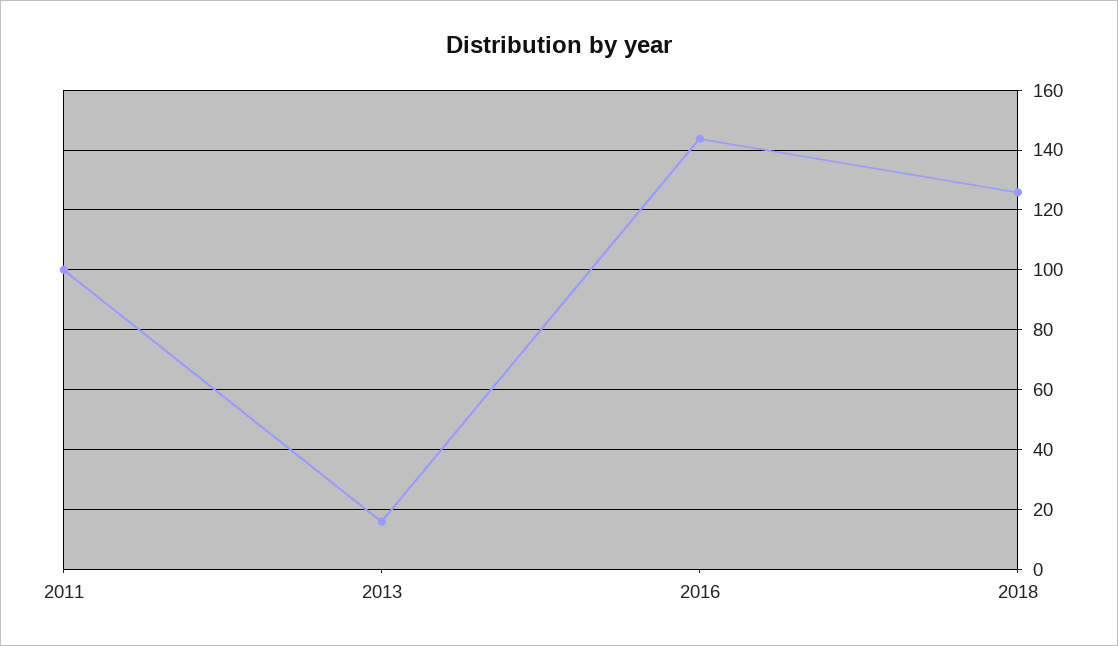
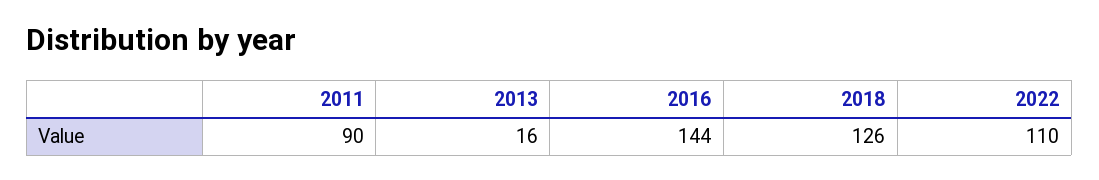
2011: 100 -> 90
2022: none -> 110

